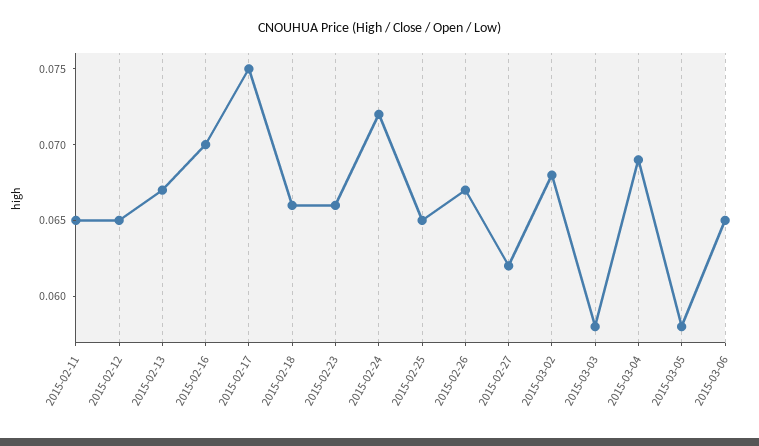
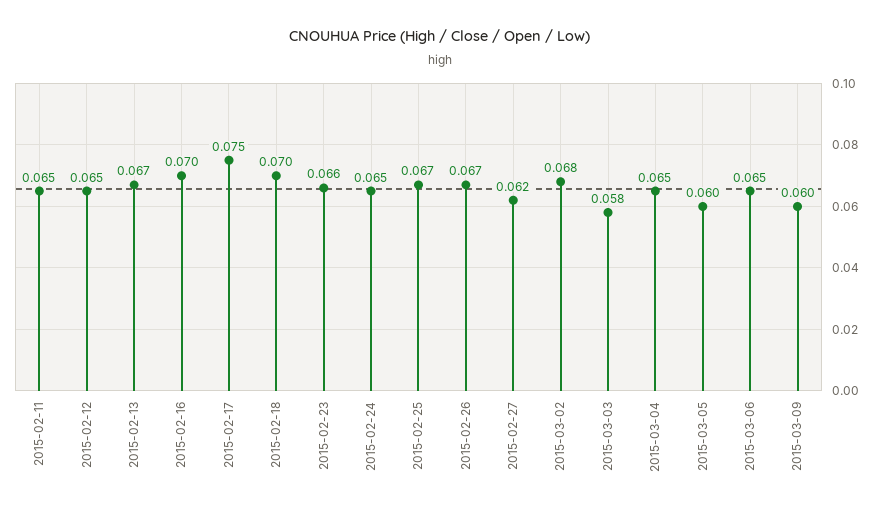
2015-02-18: 0.066 -> 0.07
2015-02-24: 0.072 -> 0.065
2015-02-25: 0.065 -> 0.067
2015-03-04: 0.069 -> 0.065
2015-03-05: 0.058 -> 0.06
2015-03-09: none -> 0.06

